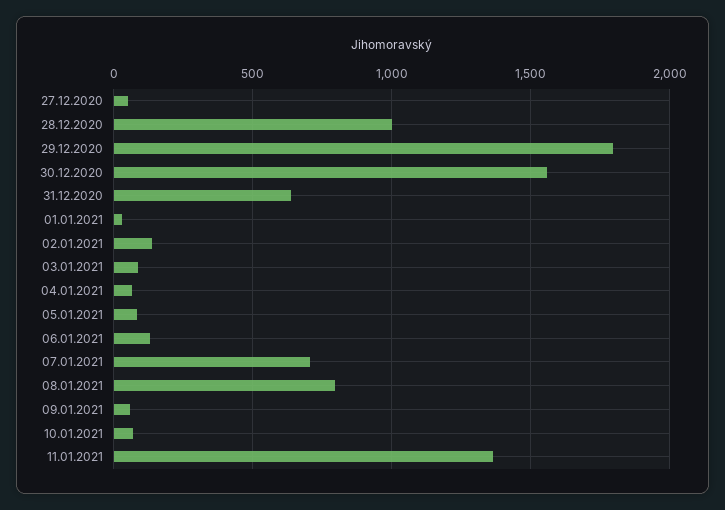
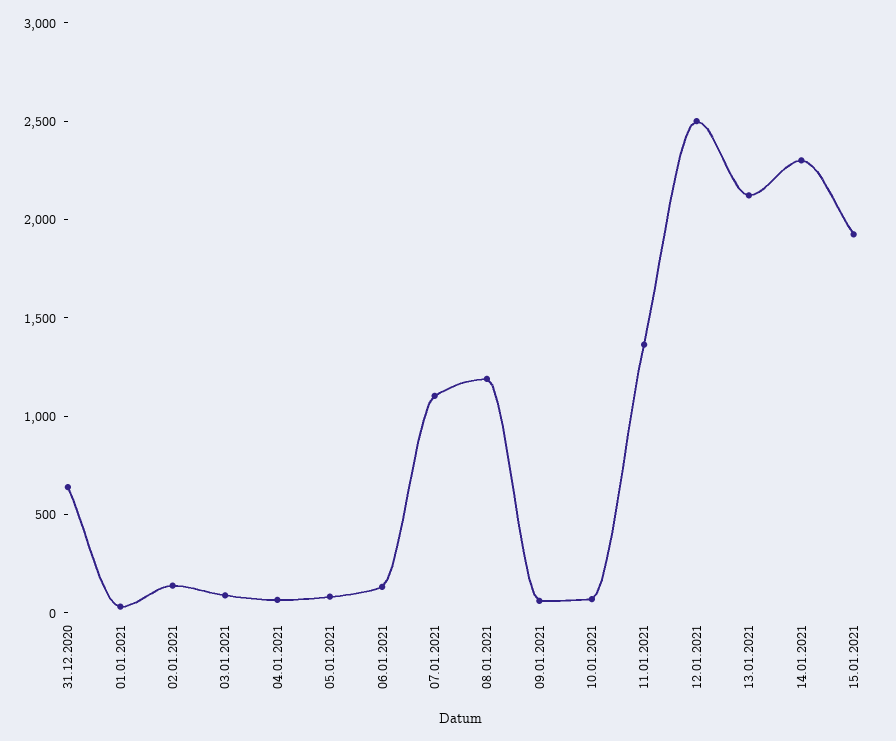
27.12.2020: 50 -> none
28.12.2020: 1000 -> none
29.12.2020: 1800 -> none
30.12.2020: 1550 -> none
07.01.2021: 700 -> 1100
08.01.2021: 800 -> 1200
12.01.2021: none -> 2500
13.01.2021: none -> 2100
14.01.2021: none -> 2300
15.01.2021: none -> 1900

